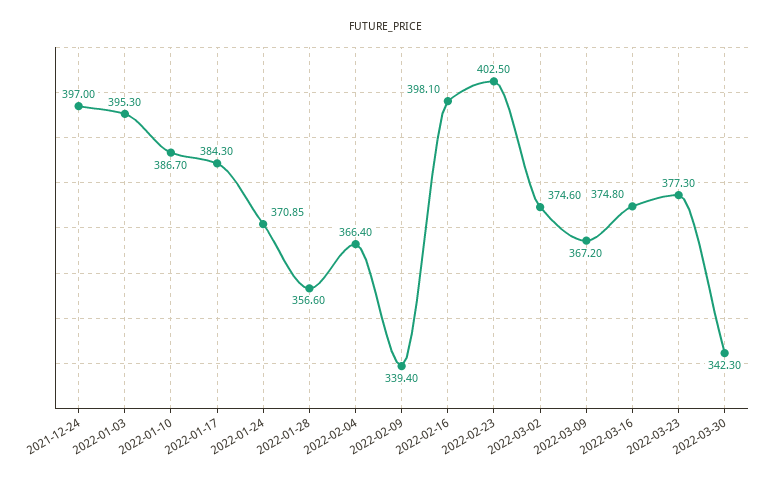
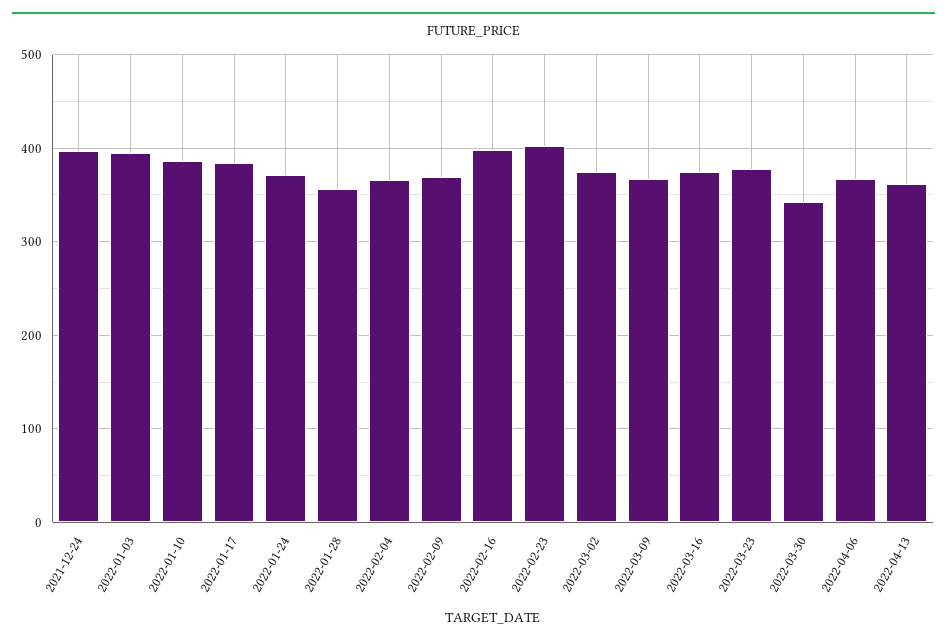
2022-02-09: 339.4 -> 370
2022-04-06: none -> 370
2022-04-13: none -> 360

